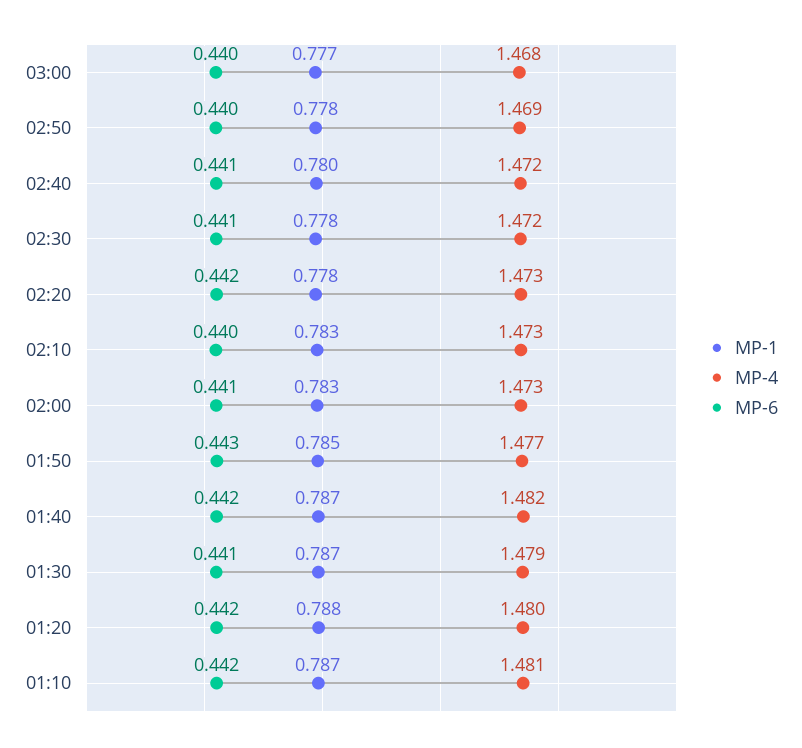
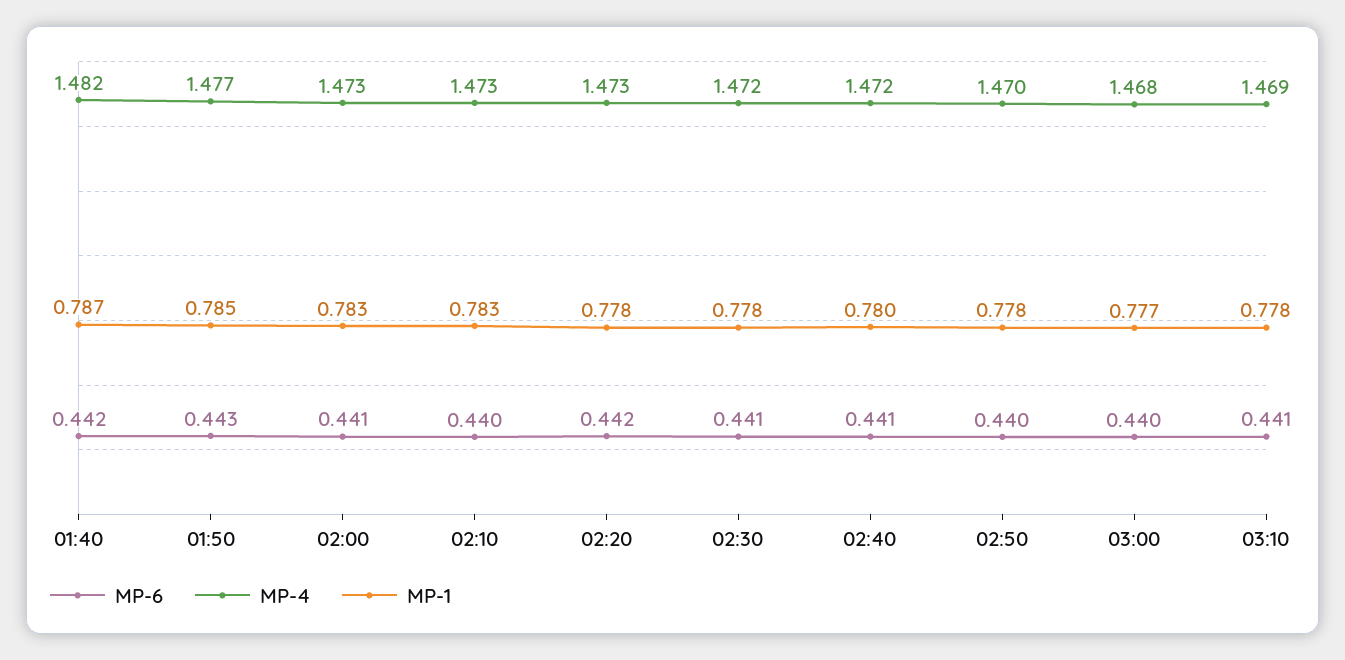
MP-4, 02:50: 1.469 -> 1.47
MP-1, 01:30: 0.787 -> none
MP-4, 01:30: 1.479 -> none
MP-6, 01:30: 0.441 -> none
MP-1, 01:20: 0.788 -> none
MP-4, 01:20: 1.48 -> none
MP-6, 01:20: 0.442 -> none
MP-1, 01:10: 0.787 -> none
MP-4, 01:10: 1.481 -> none
MP-6, 01:10: 0.442 -> none
MP-6, 03:10: none -> 0.441
MP-4, 03:10: none -> 1.469
MP-1, 03:10: none -> 0.778

